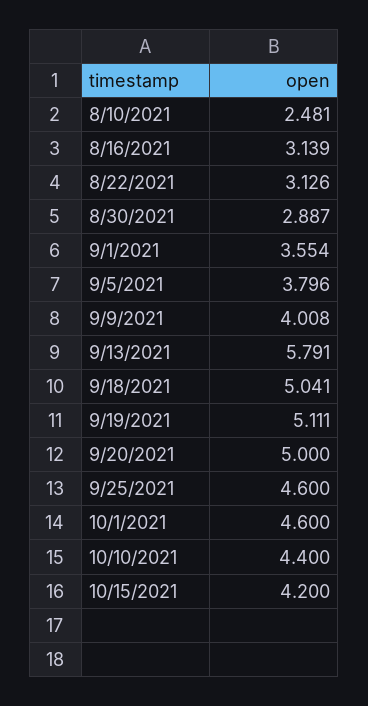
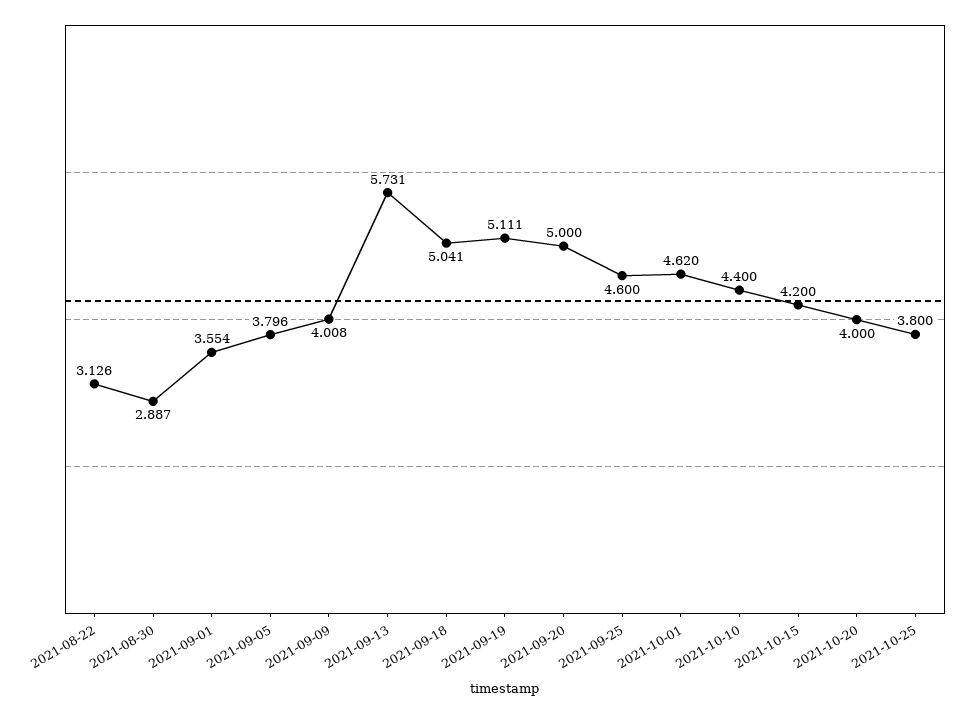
8/10/2021: 2.481 -> none
8/16/2021: 3.139 -> none
9/13/2021: 5.791 -> 5.731
10/1/2021: 4.6 -> 4.62
2021-10-20: none -> 4
2021-10-25: none -> 3.8

